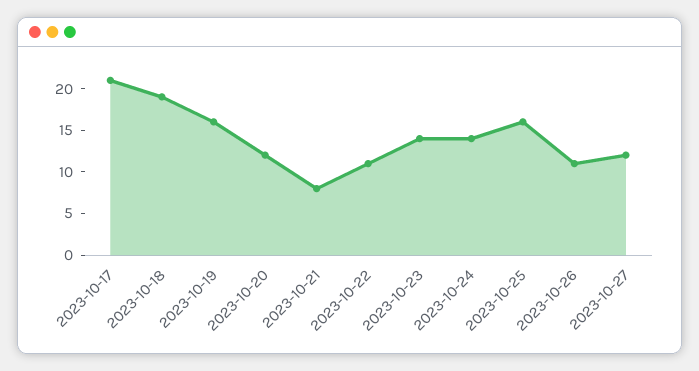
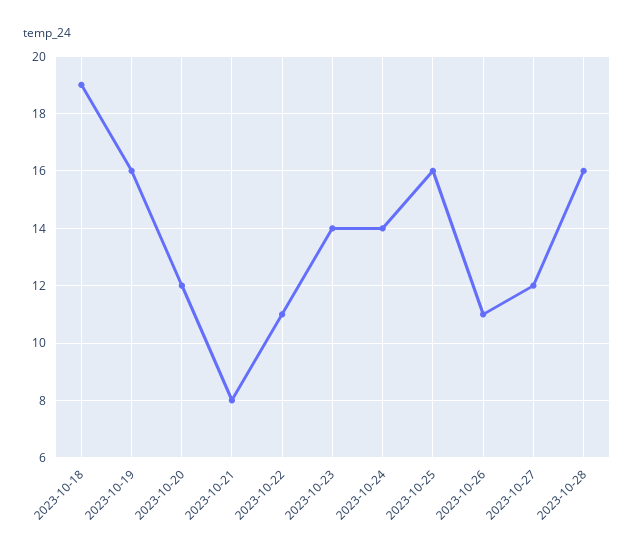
2023-10-17: 21 -> none
2023-10-28: none -> 16

